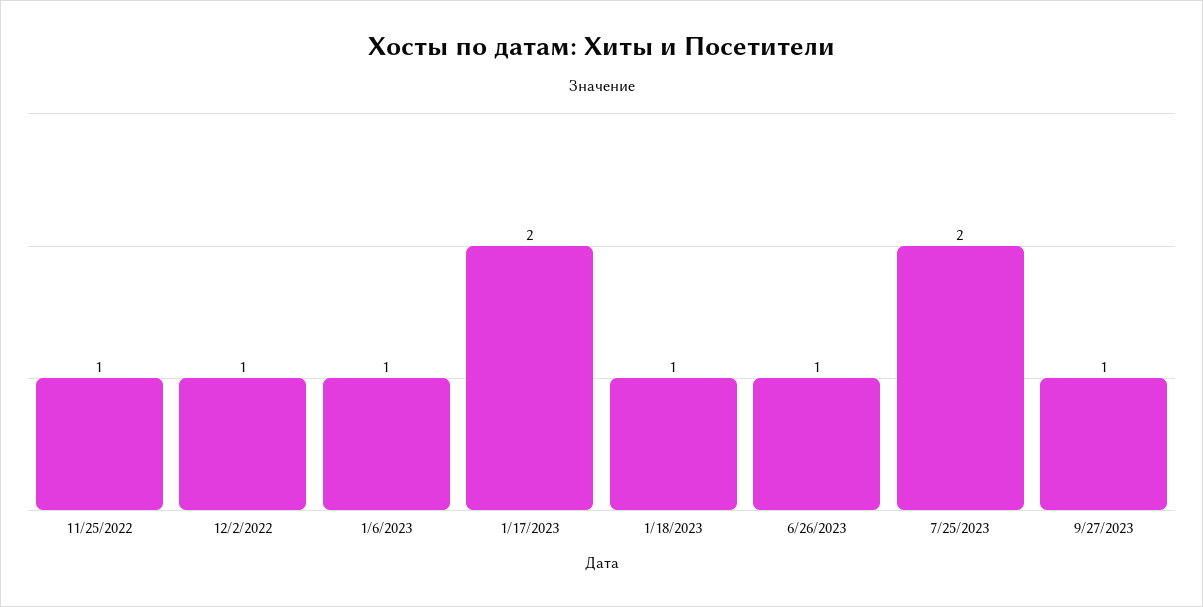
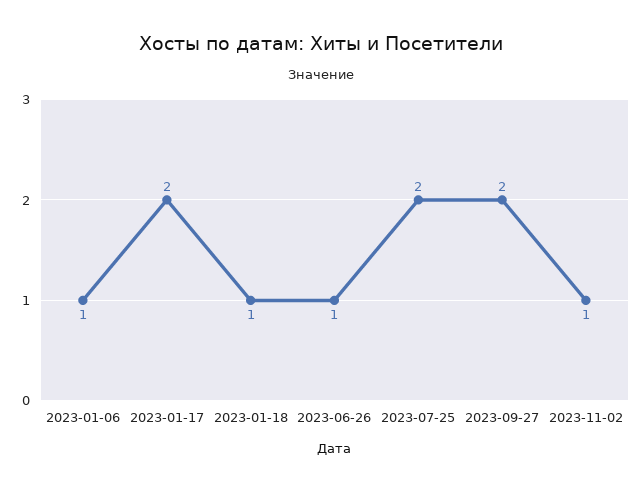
11/25/2022: 1 -> none
12/2/2022: 1 -> none
9/27/2023: 1 -> 2
2023-11-02: none -> 1

